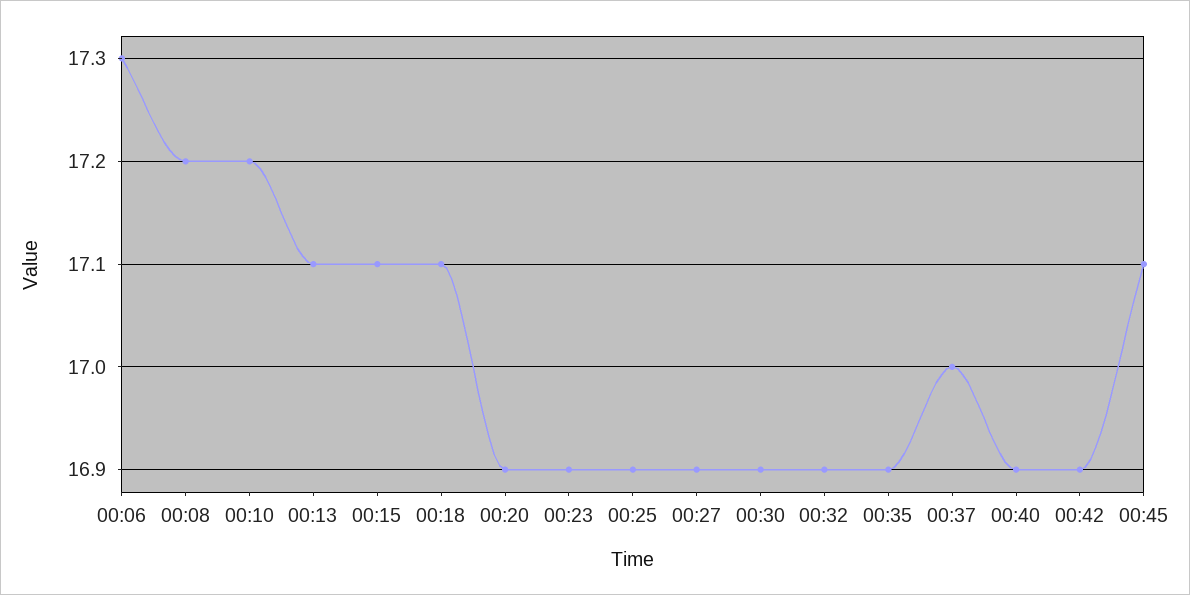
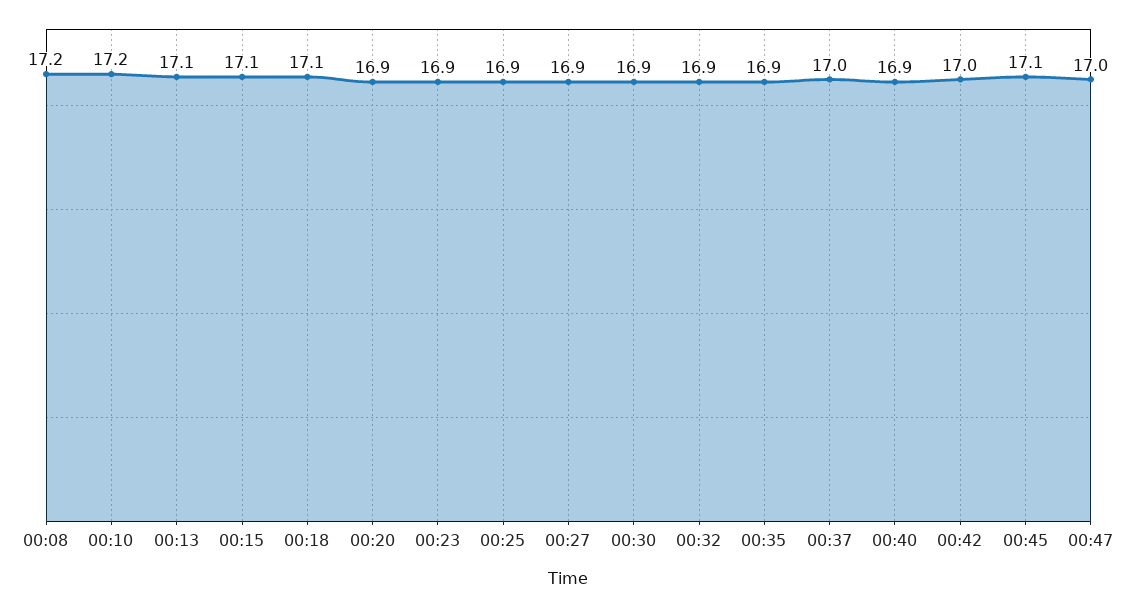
00:06: 17.3 -> none
00:42: 16.9 -> 17
00:47: none -> 17

